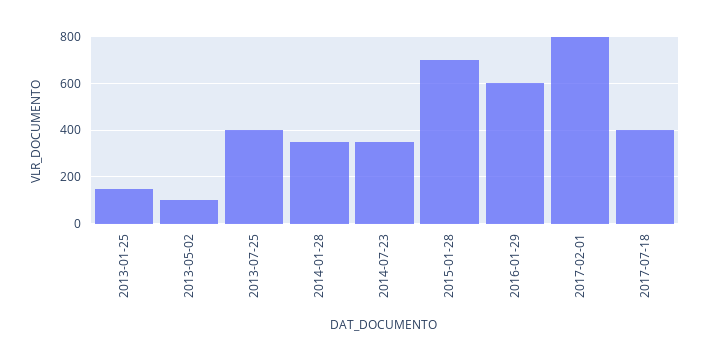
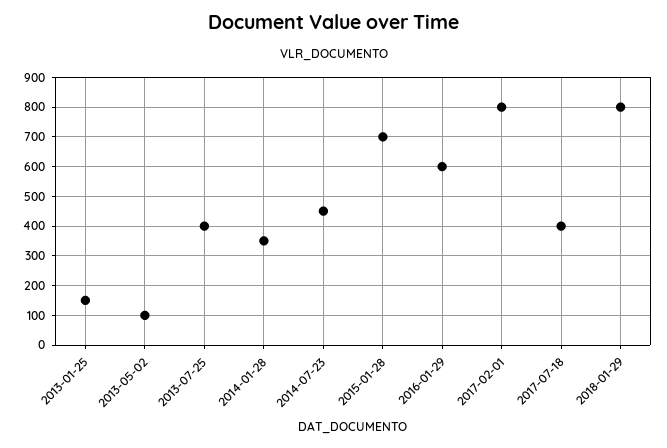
2014-07-23: 350 -> 450
2018-01-29: none -> 800

